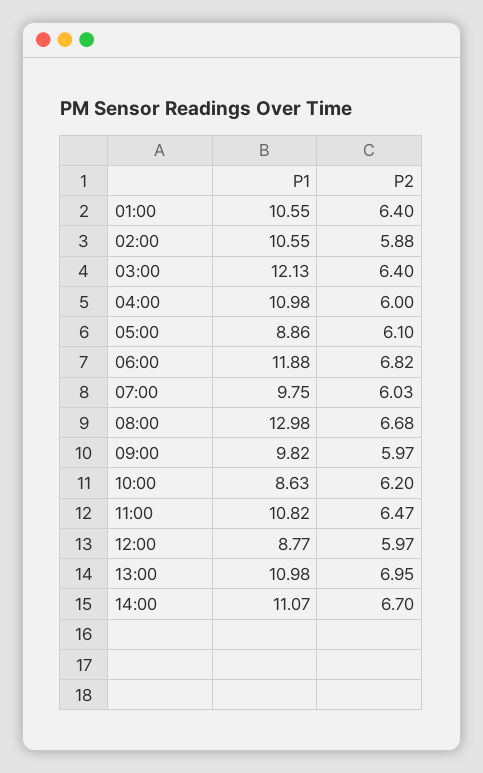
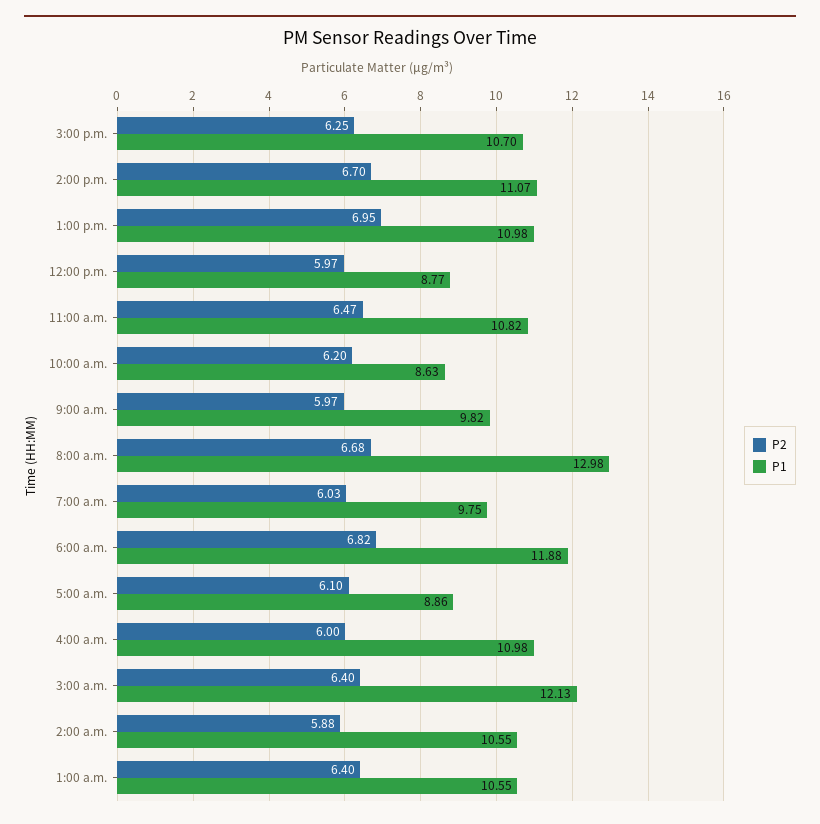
P2, 3:00 p.m.: none -> 6.25
P1, 3:00 p.m.: none -> 10.7

